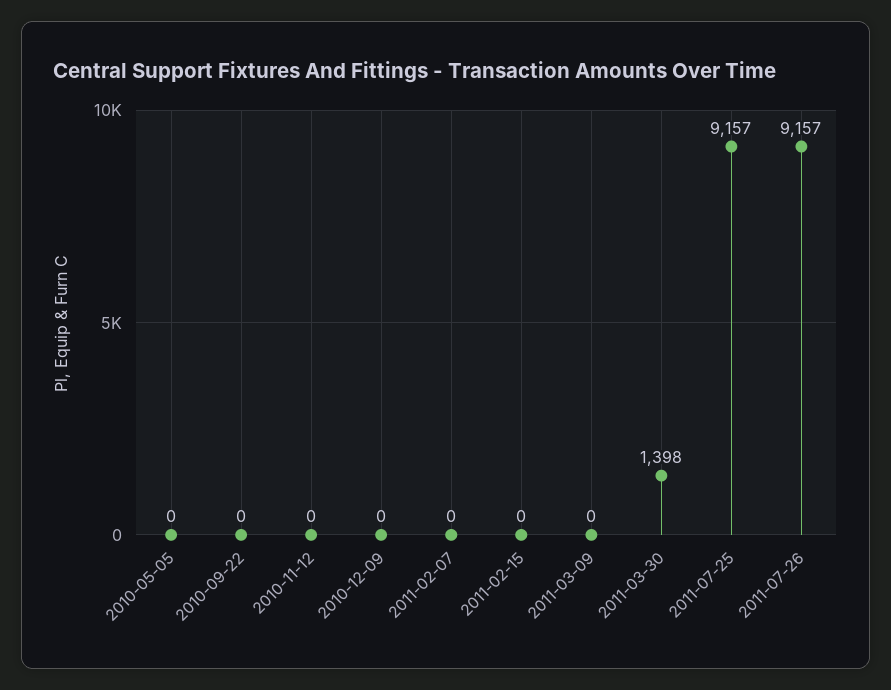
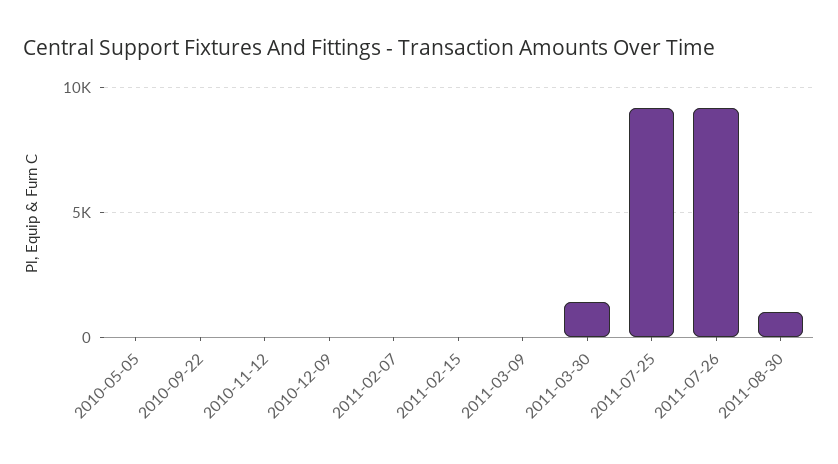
2011-08-30: none -> 1000

